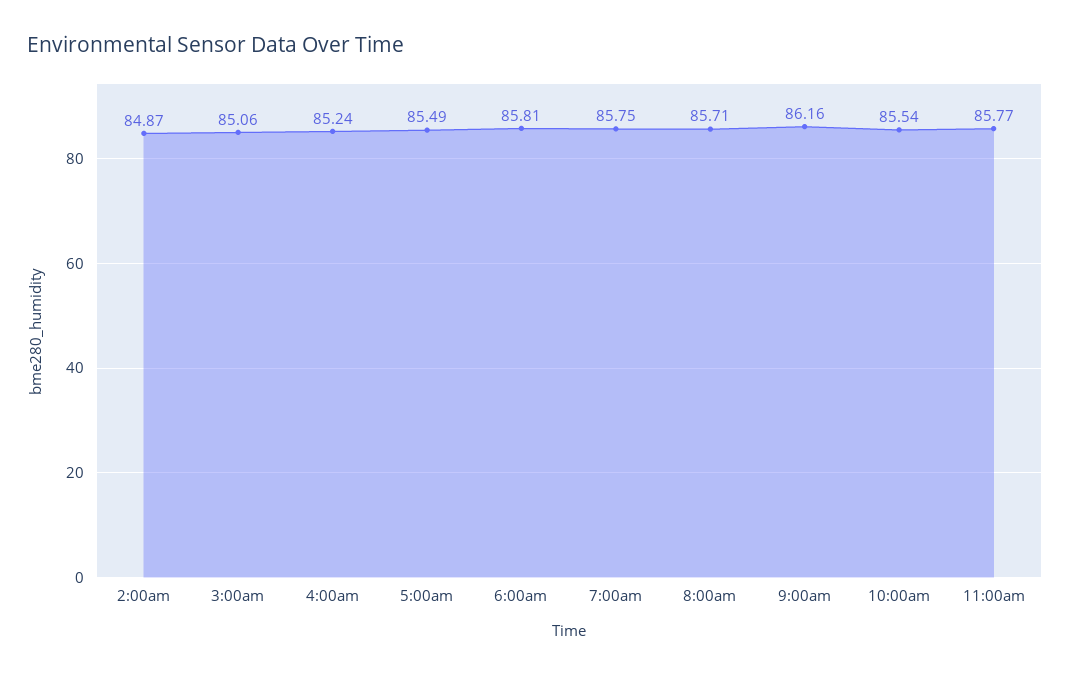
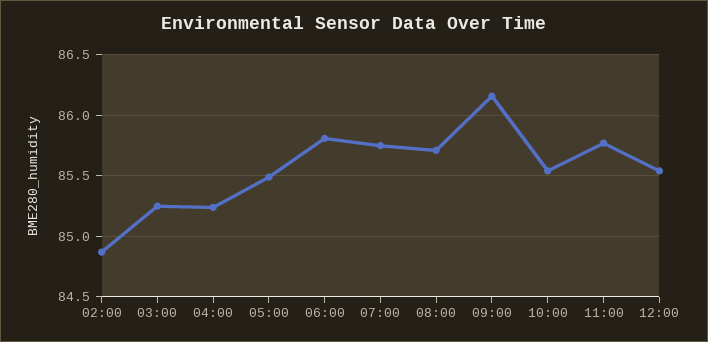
3:00am: 85.06 -> 85.25
12:00: none -> 85.55

